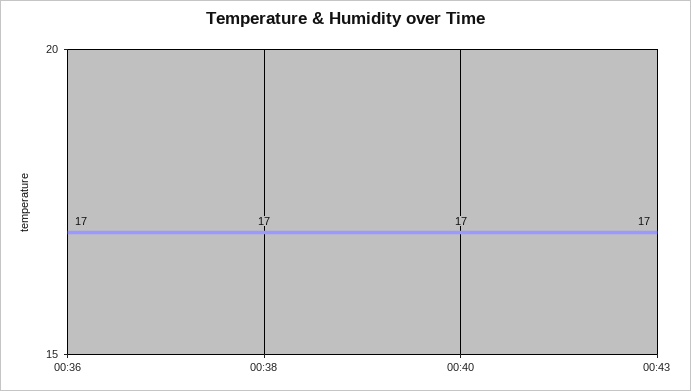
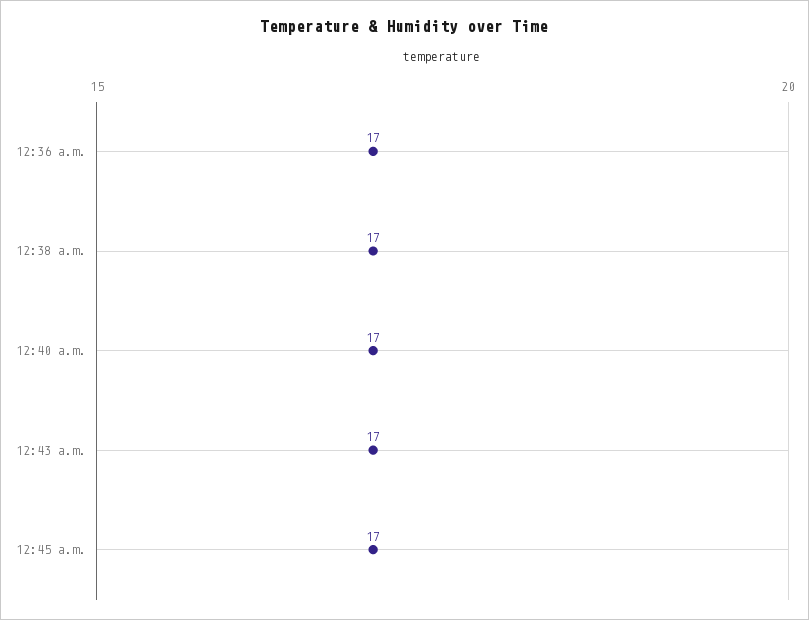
12:45 a.m.: none -> 17

